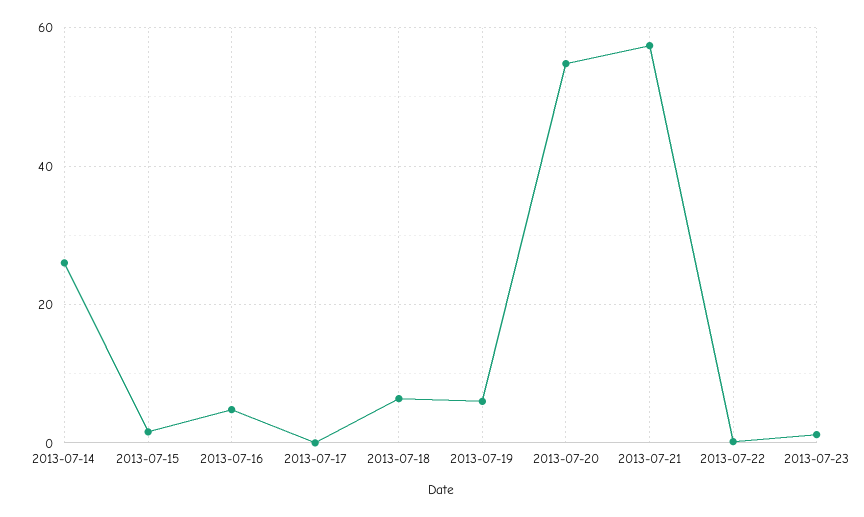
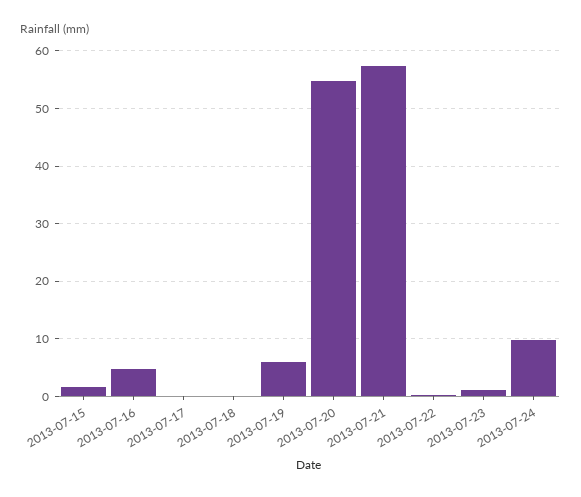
2013-07-14: 26 -> none
2013-07-18: 6 -> 0
2013-07-24: none -> 10

